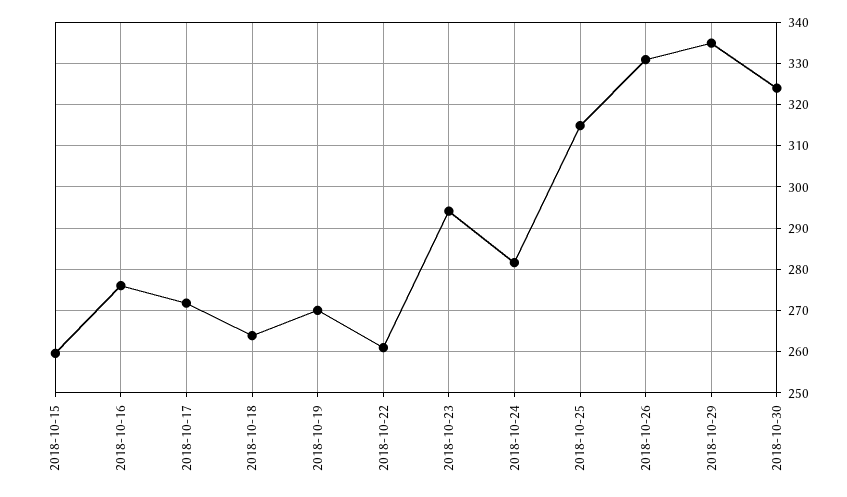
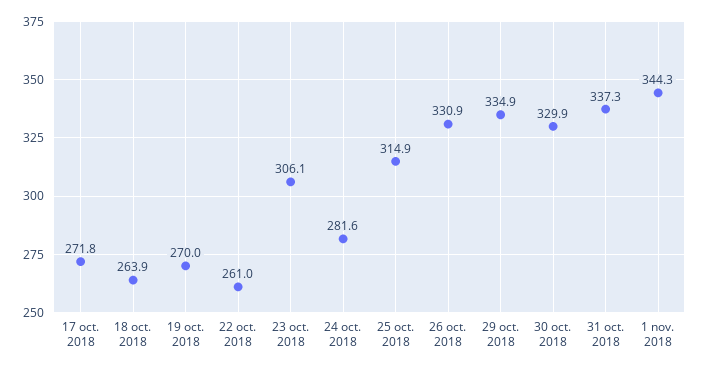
2018-10-15: 260 -> none
2018-10-16: 276 -> none
2018-10-23: 294 -> 306.1
2018-10-30: 324 -> 329.9
31 oct. 2018: none -> 337.3
1 nov. 2018: none -> 344.3

